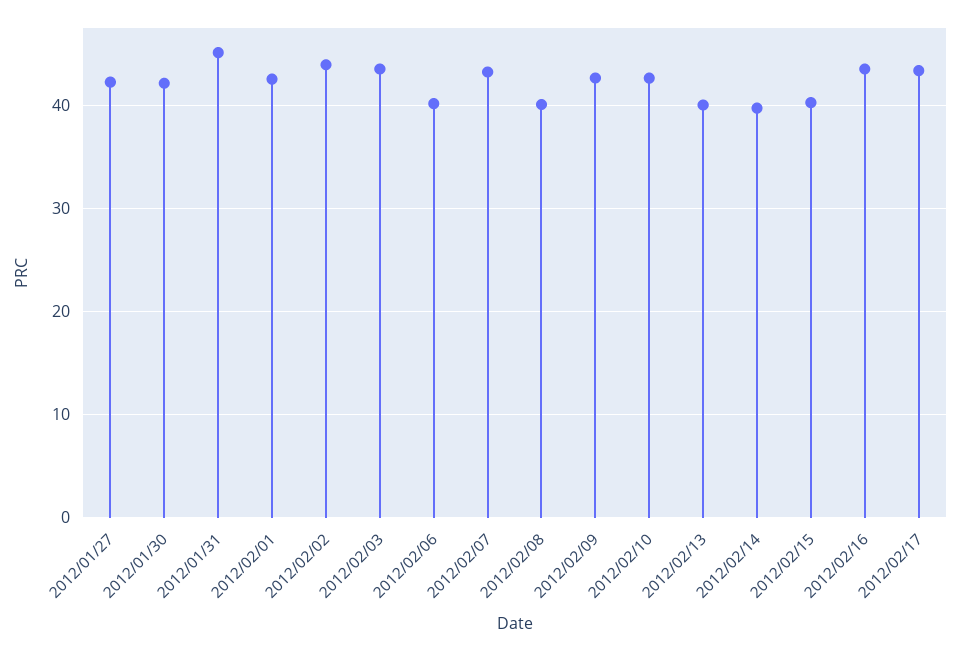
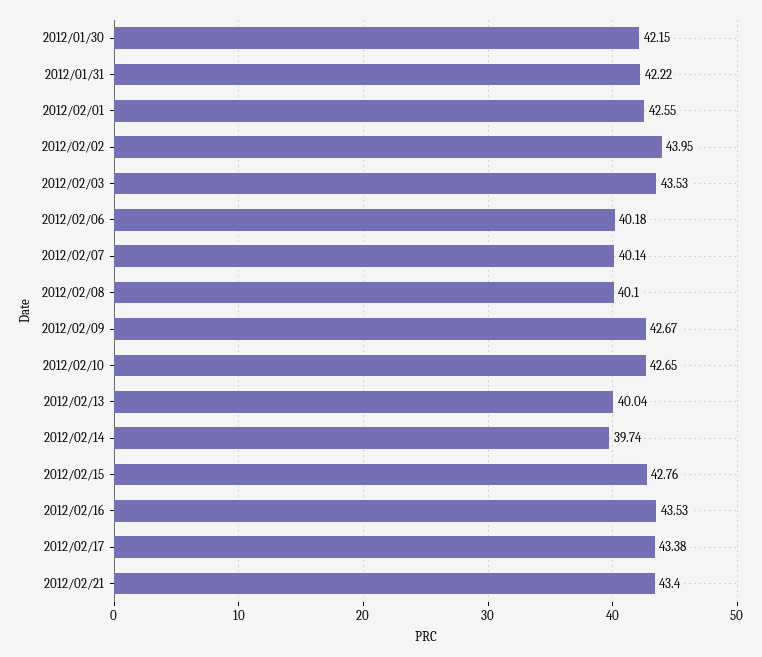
2012/01/27: 42 -> none
2012/01/31: 45 -> 42.22
2012/02/07: 43 -> 40.14
2012/02/15: 40 -> 42.76
2012/02/21: none -> 43.4

